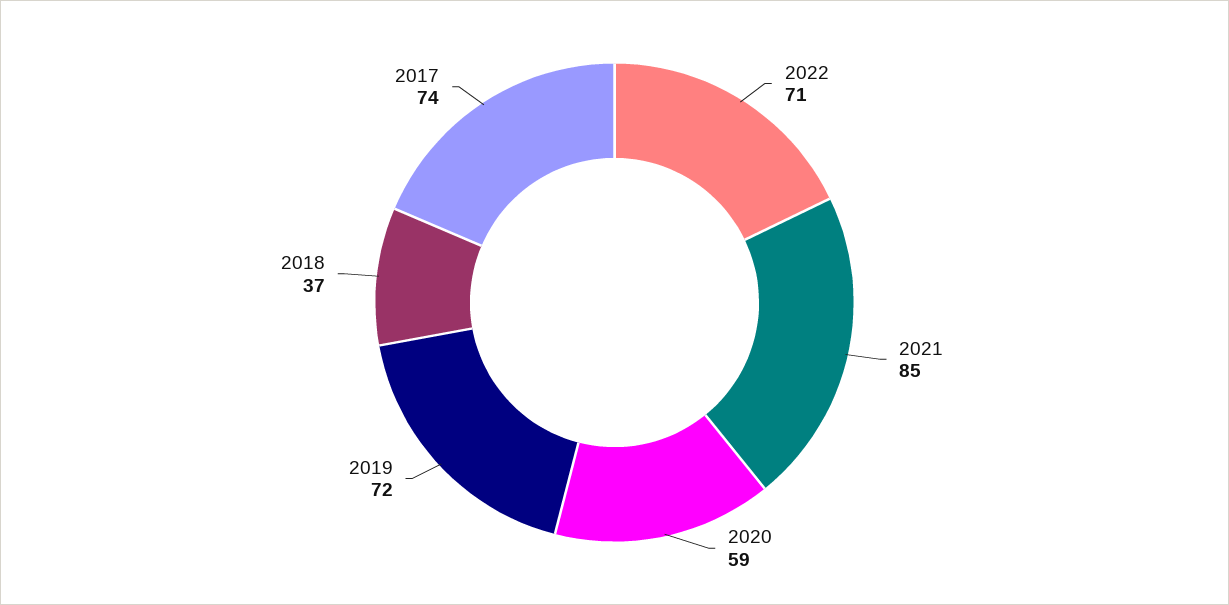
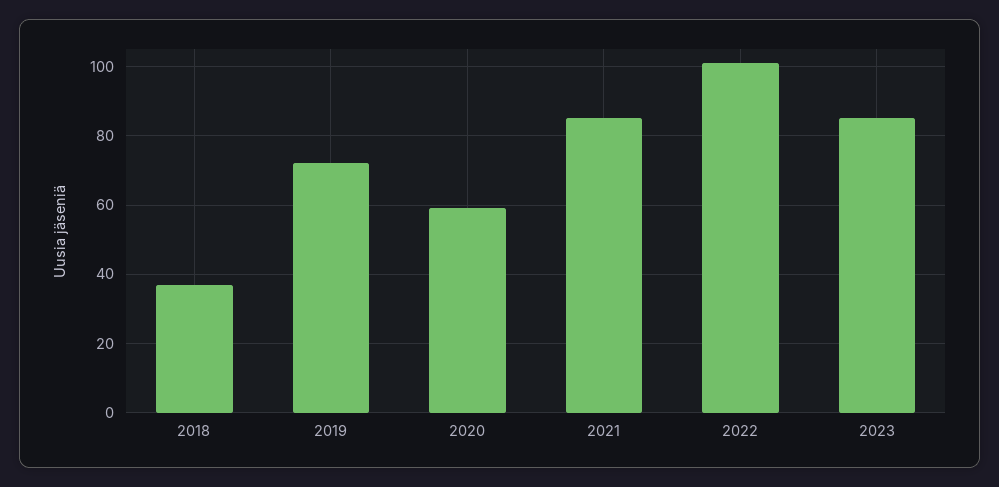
2022: 71 -> 100
2017: 74 -> none
2023: none -> 85

